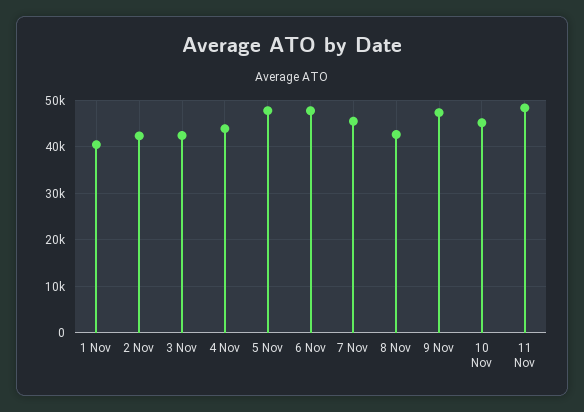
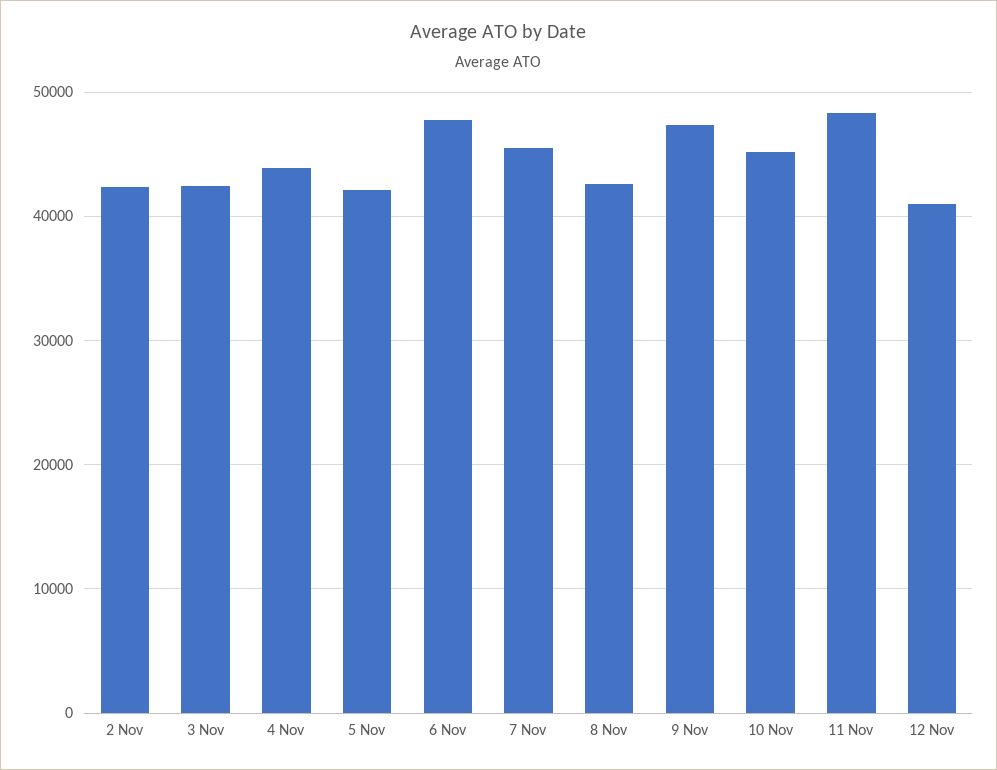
1 Nov: 40000 -> none
5 Nov: 48000 -> 42000
12 Nov: none -> 41000

